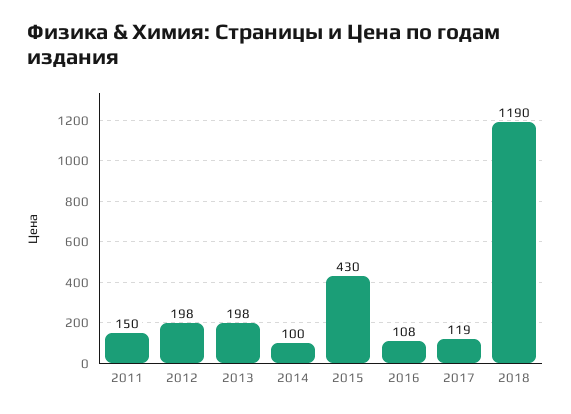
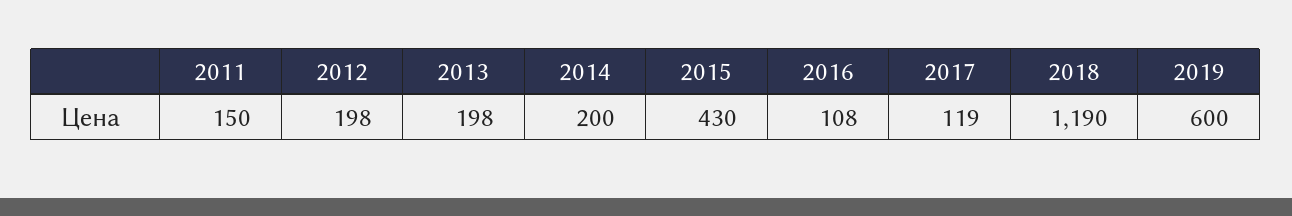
2014: 100 -> 200
2019: none -> 600

